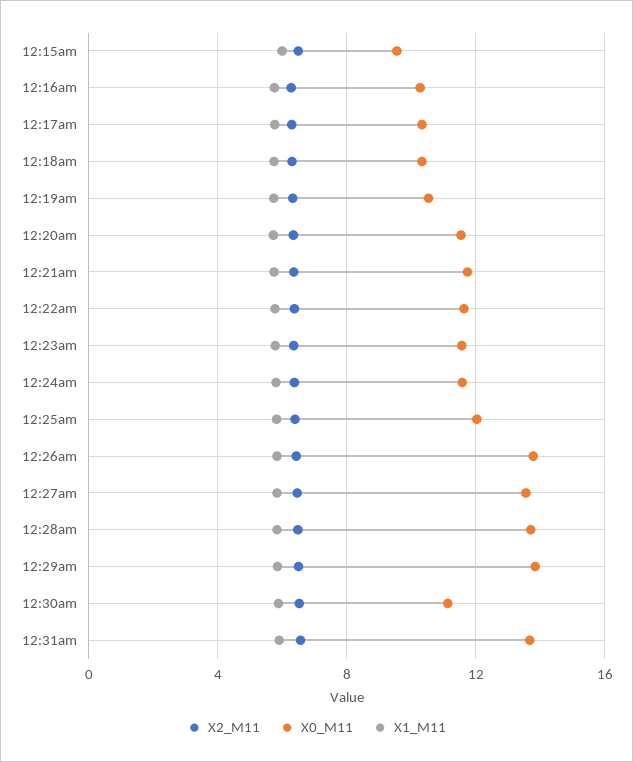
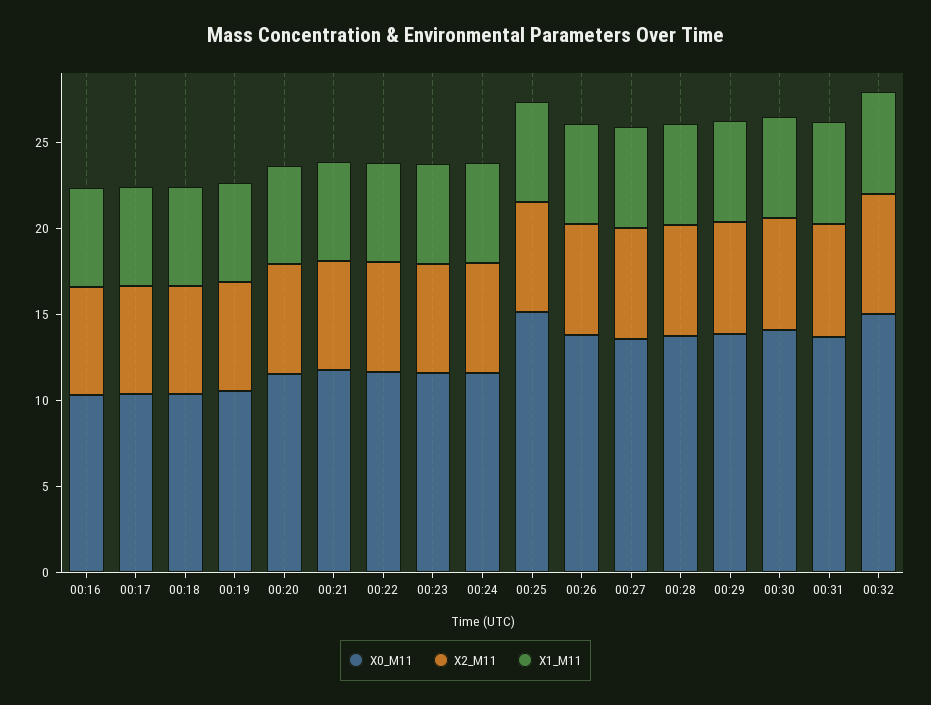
X2_M11, 12:15am: 6.5 -> none
X0_M11, 12:15am: 9.5 -> none
X1_M11, 12:15am: 6 -> none
X0_M11, 12:25am: 12 -> 15
X0_M11, 12:30am: 11 -> 14
X0_M11, 00:32: none -> 15
X2_M11, 00:32: none -> 7
X1_M11, 00:32: none -> 6

